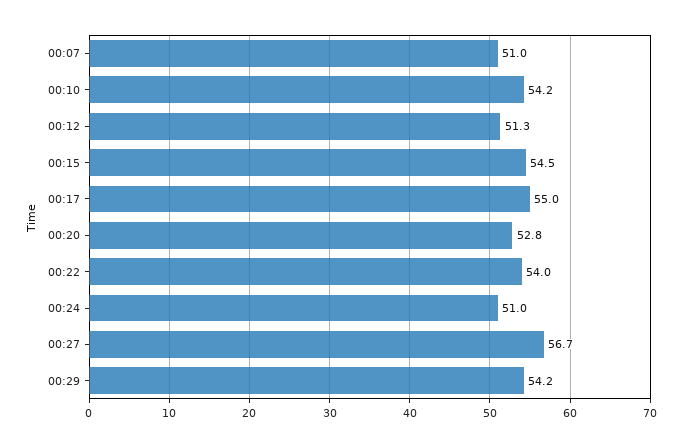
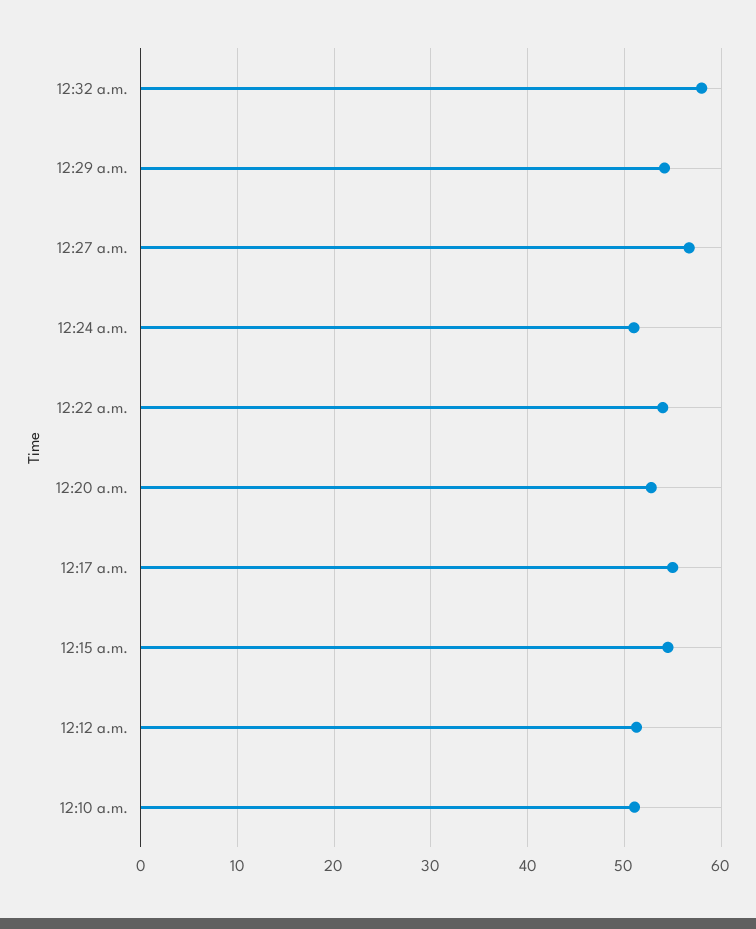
00:07: 51 -> none
00:10: 54.2 -> 51
12:32 a.m.: none -> 58

